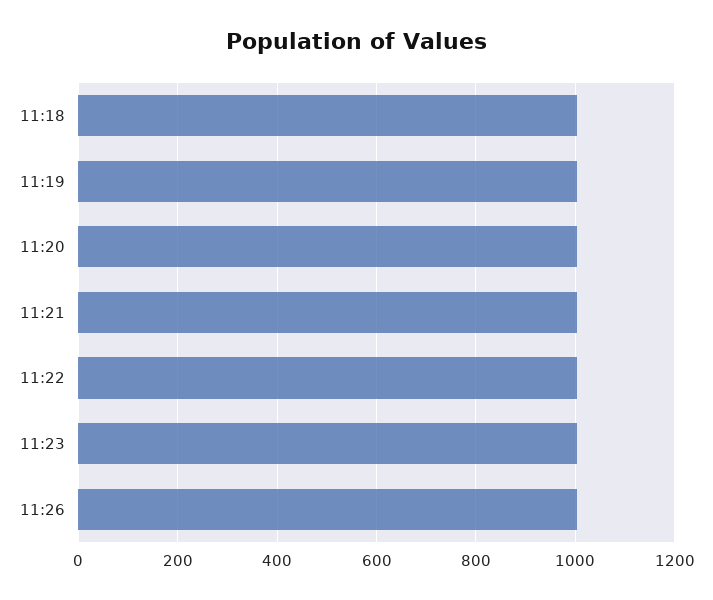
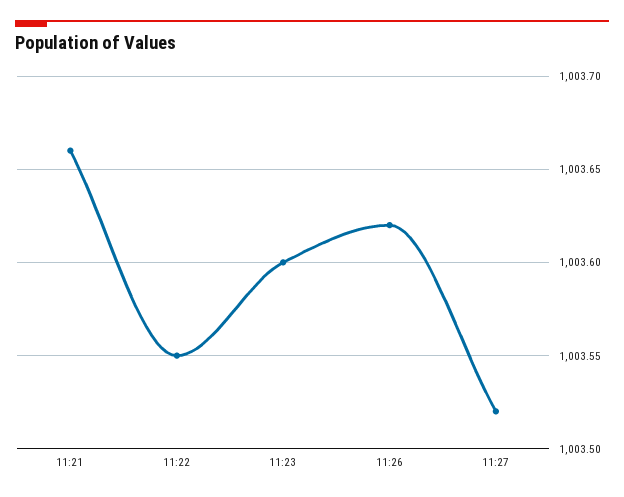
11:18: 1000 -> none
11:19: 1000 -> none
11:20: 1000 -> none
11:27: none -> 1003.52

